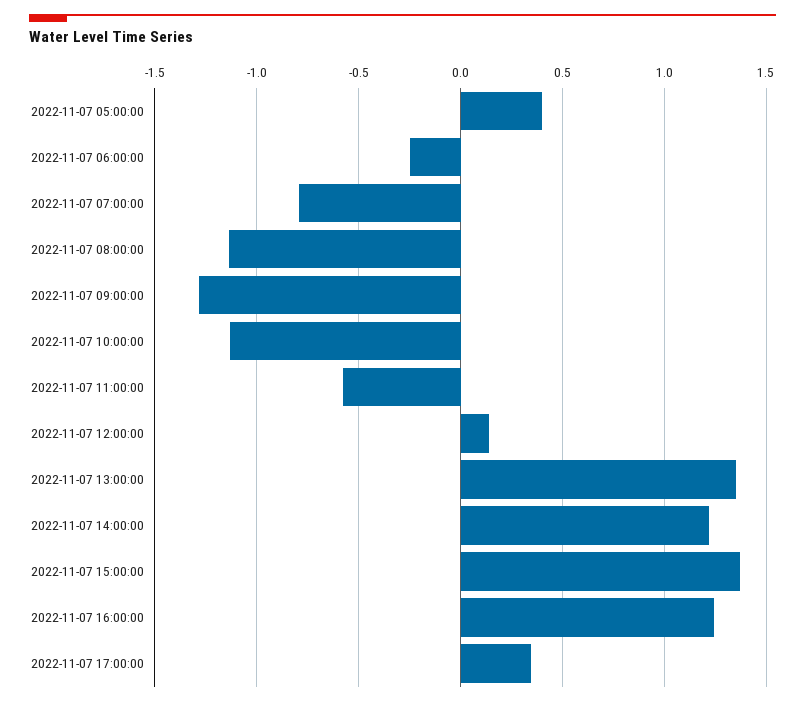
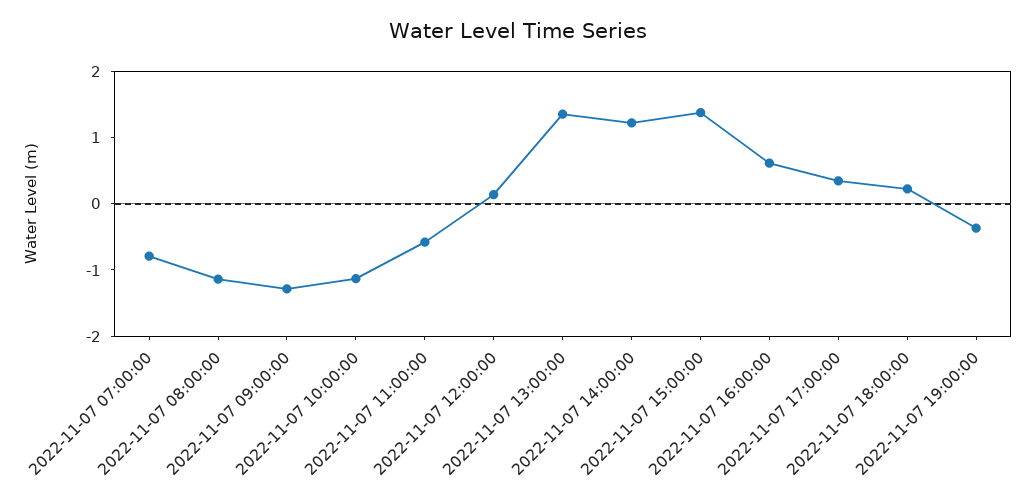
2022-11-07 05:00:00: 0.4 -> none
2022-11-07 06:00:00: -0.25 -> none
2022-11-07 16:00:00: 1.25 -> 0.6
2022-11-07 18:00:00: none -> 0.2
2022-11-07 19:00:00: none -> -0.4

